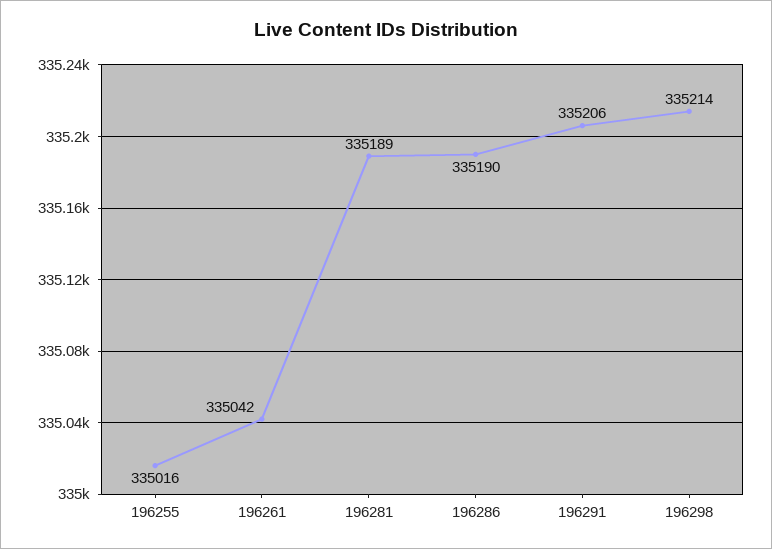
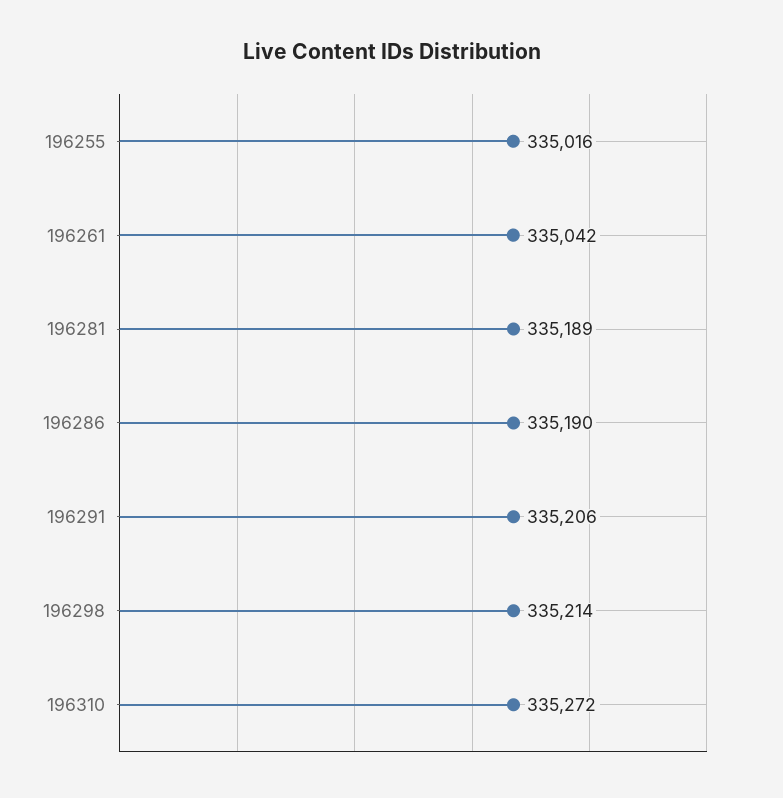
196310: none -> 335272

